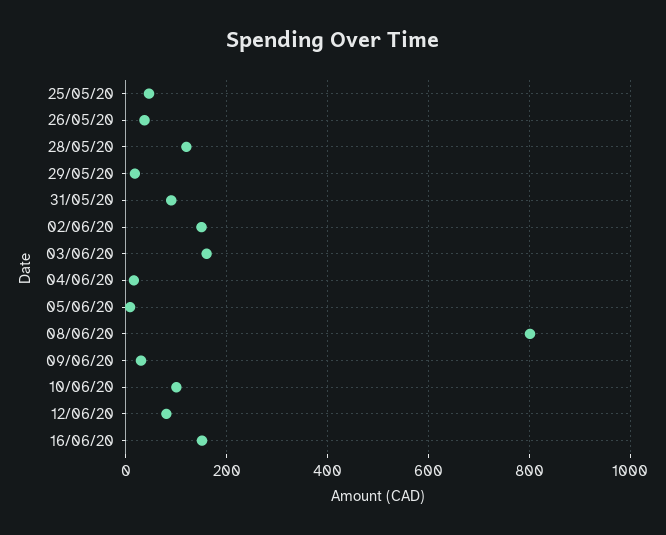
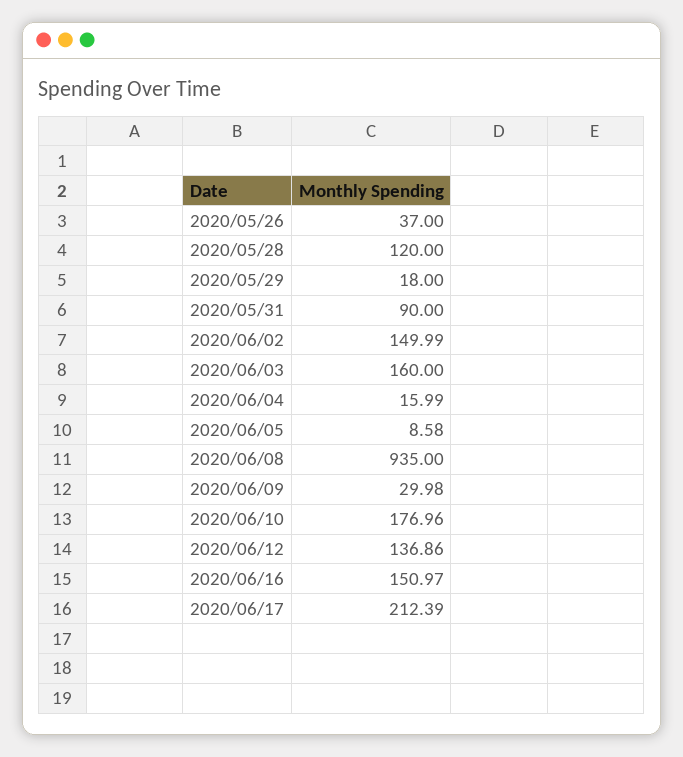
25/05/20: 40 -> none
08/06/20: 800 -> 935
10/06/20: 100 -> 176.96
12/06/20: 80 -> 136.86
2020/06/17: none -> 212.39

